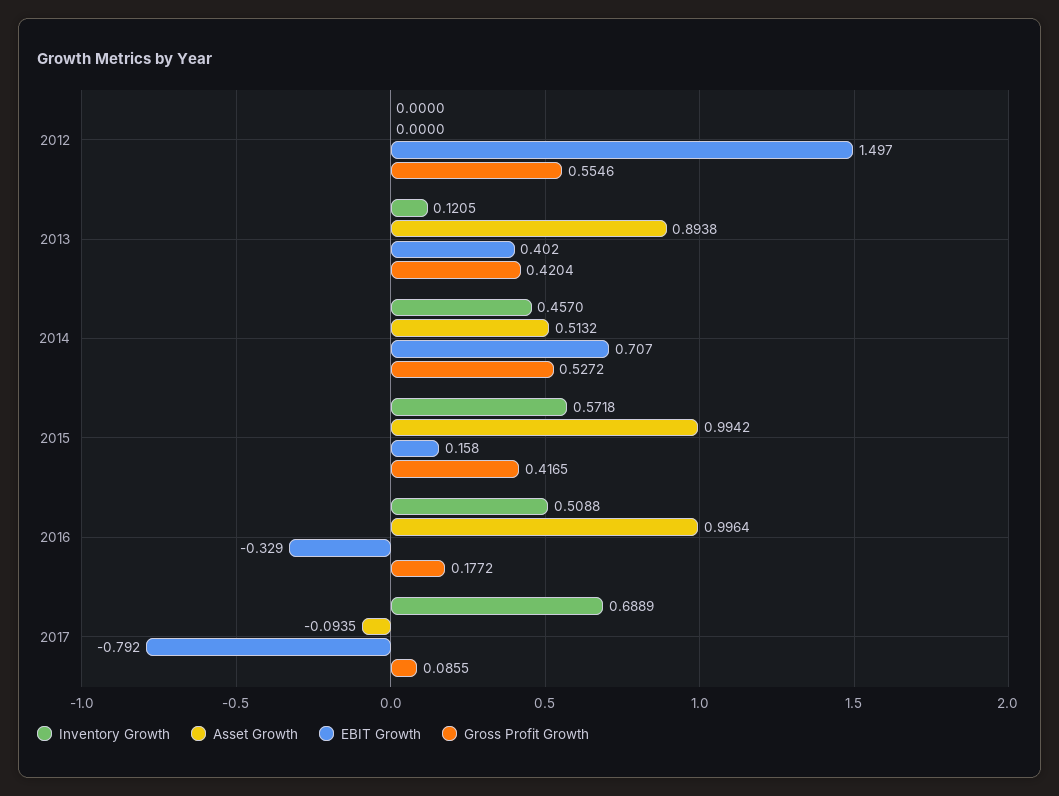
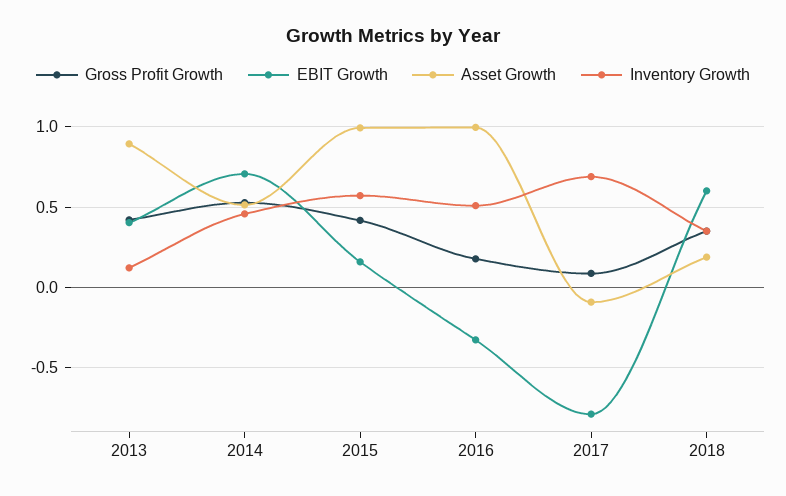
Inventory Growth, 2012: 0 -> none
Asset Growth, 2012: 0 -> none
EBIT Growth, 2012: 1.497 -> none
Gross Profit Growth, 2012: 0.5546 -> none
Gross Profit Growth, 2018: none -> 0.35
EBIT Growth, 2018: none -> 0.6
Asset Growth, 2018: none -> 0.2
Inventory Growth, 2018: none -> 0.35

